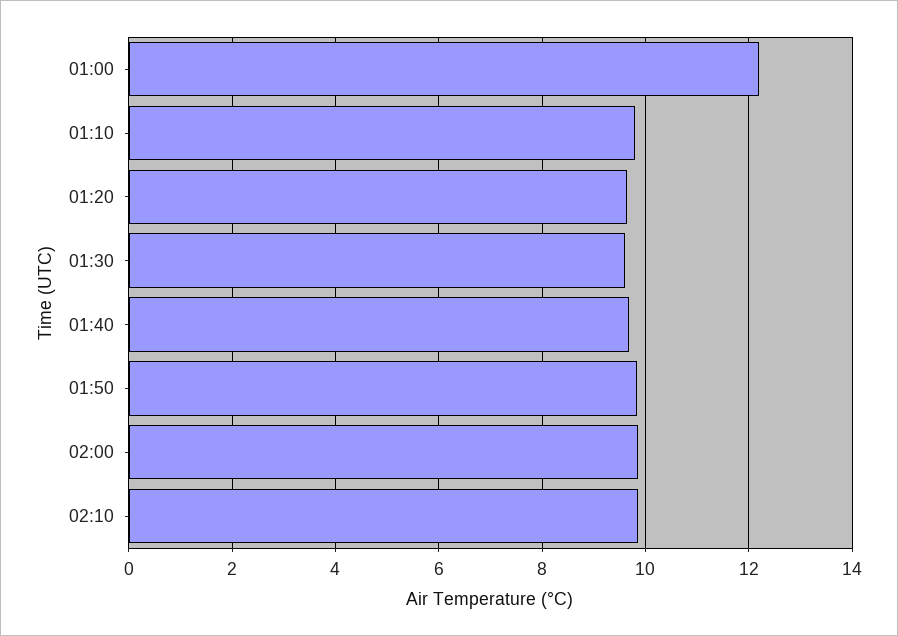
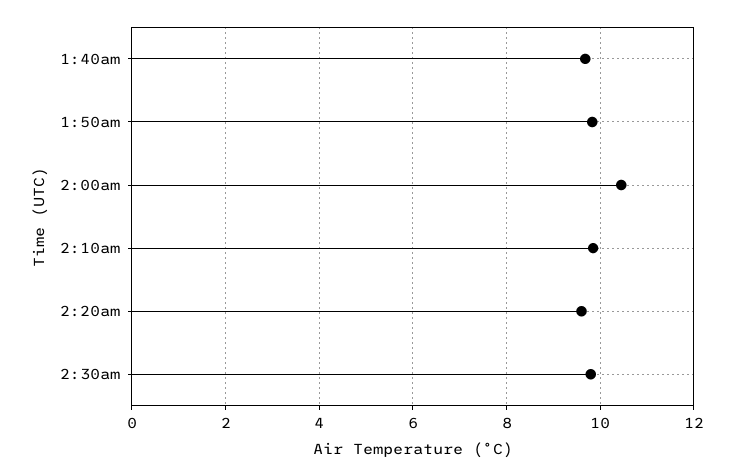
01:00: 12.2 -> none
01:10: 9.8 -> none
01:20: 9.6 -> none
01:30: 9.6 -> none
02:00: 9.8 -> 10.4
2:20am: none -> 9.6
2:30am: none -> 9.8

